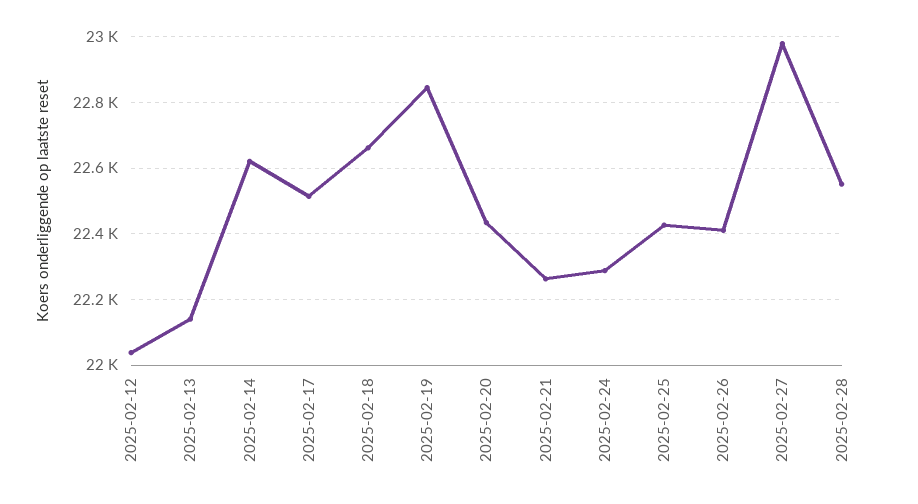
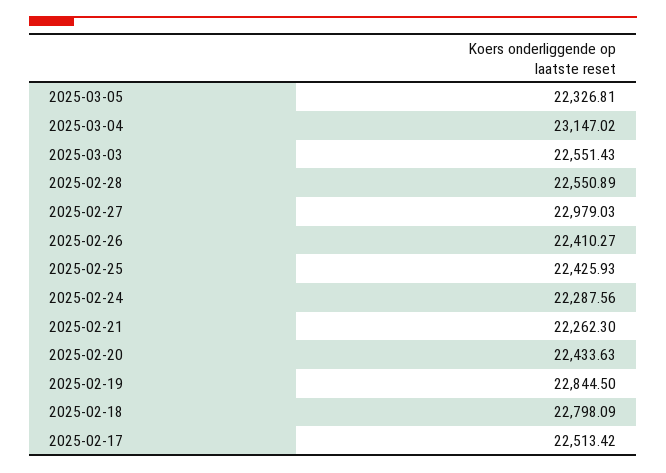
2025-02-12: 22040 -> none
2025-02-13: 22140 -> none
2025-02-14: 22620 -> none
2025-02-18: 22660 -> 22798.09
2025-03-05: none -> 22326.81
2025-03-04: none -> 23147.02
2025-03-03: none -> 22551.43

